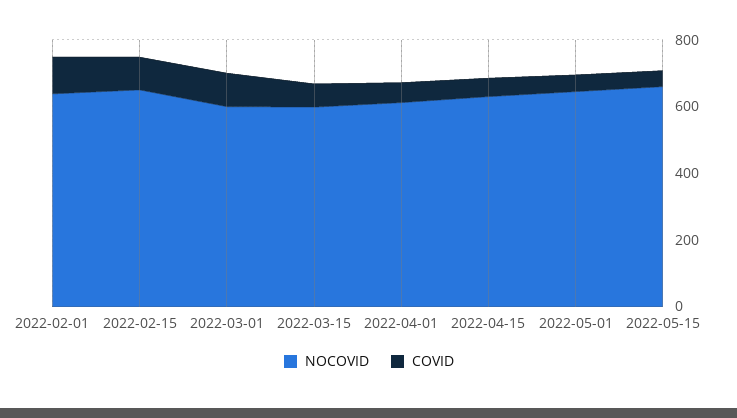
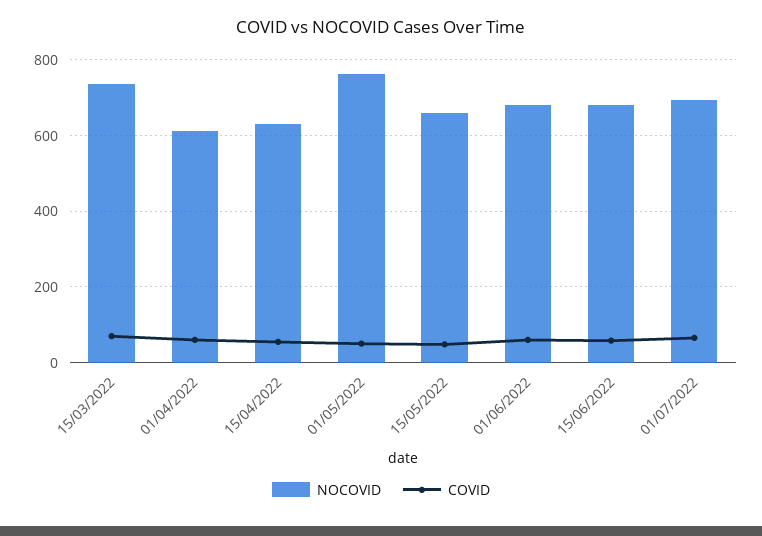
NOCOVID, 2022-02-01: 650 -> none
COVID, 2022-02-01: 100 -> none
NOCOVID, 2022-02-15: 650 -> none
COVID, 2022-02-15: 100 -> none
NOCOVID, 2022-03-01: 600 -> none
COVID, 2022-03-01: 100 -> none
NOCOVID, 2022-03-15: 600 -> 740
NOCOVID, 2022-05-01: 650 -> 760
NOCOVID, 01/06/2022: none -> 680
COVID, 01/06/2022: none -> 60
NOCOVID, 15/06/2022: none -> 680
COVID, 15/06/2022: none -> 60
NOCOVID, 01/07/2022: none -> 700
COVID, 01/07/2022: none -> 60

